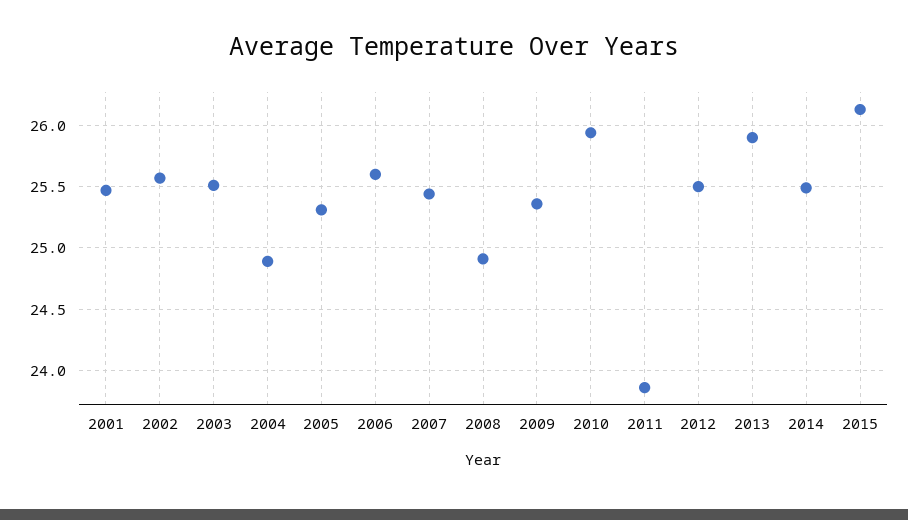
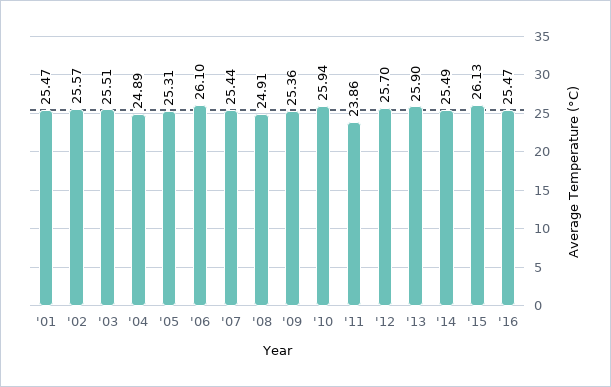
2006: 25.6 -> 26.1
2012: 25.5 -> 25.7
'16: none -> 25.47

